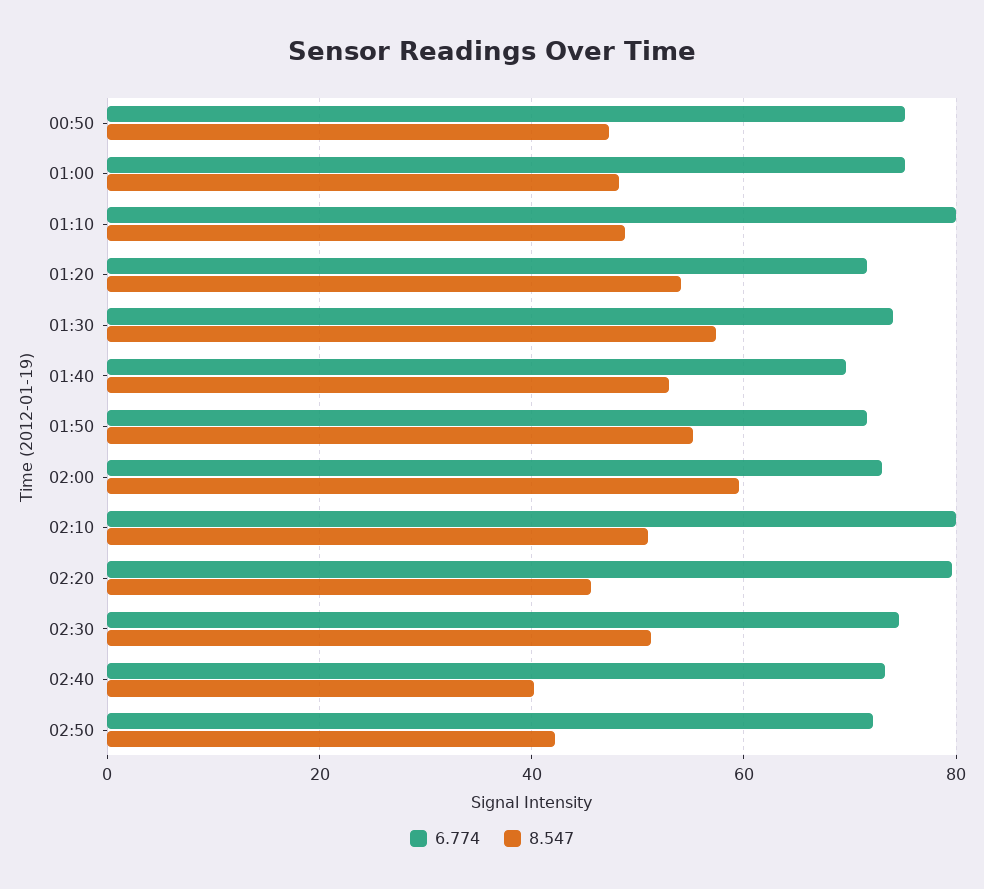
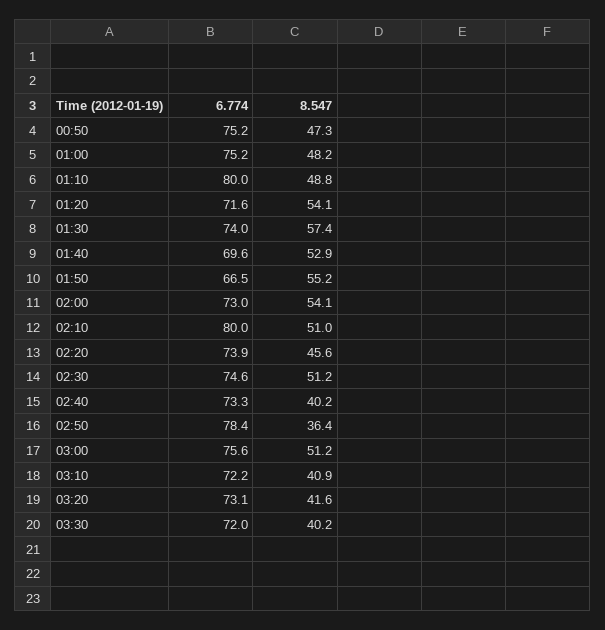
6.774, 01:50: 72 -> 66.5
8.547, 02:00: 60 -> 54.1
6.774, 02:20: 80 -> 73.9
6.774, 02:50: 72 -> 78.4
8.547, 02:50: 42 -> 36.4
6.774, 03:00: none -> 75.6
8.547, 03:00: none -> 51.2
6.774, 03:10: none -> 72.2
8.547, 03:10: none -> 40.9
6.774, 03:20: none -> 73.1
8.547, 03:20: none -> 41.6
6.774, 03:30: none -> 72
8.547, 03:30: none -> 40.2

